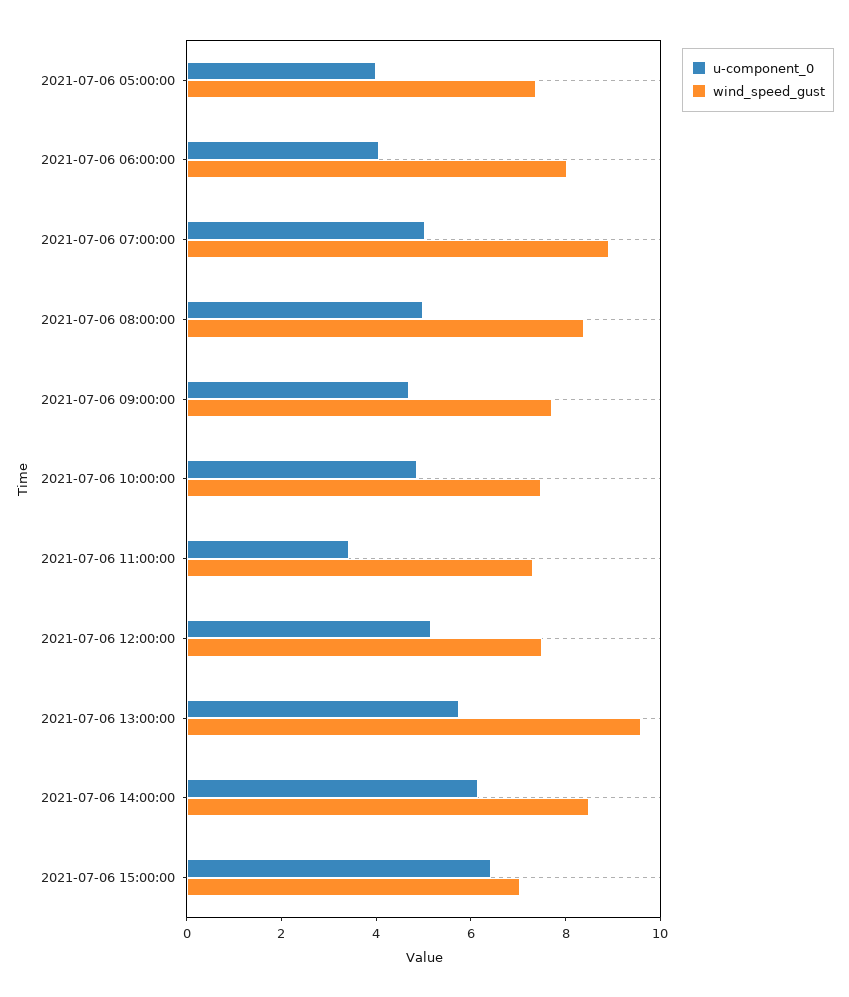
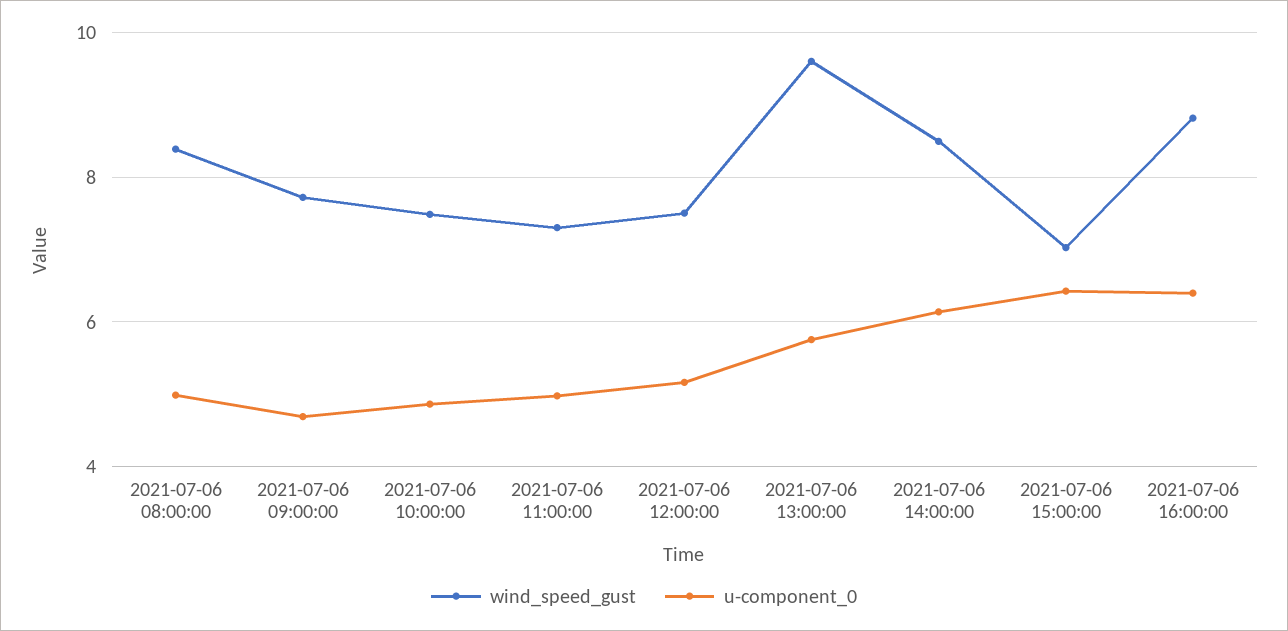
u-component_0, 2021-07-06 05:00:00: 4 -> none
wind_speed_gust, 2021-07-06 05:00:00: 7.5 -> none
u-component_0, 2021-07-06 06:00:00: 4 -> none
wind_speed_gust, 2021-07-06 06:00:00: 8 -> none
u-component_0, 2021-07-06 07:00:00: 5 -> none
wind_speed_gust, 2021-07-06 07:00:00: 9 -> none
u-component_0, 2021-07-06 11:00:00: 3.5 -> 5
wind_speed_gust, 2021-07-06 16:00:00: none -> 8.8
u-component_0, 2021-07-06 16:00:00: none -> 6.4

